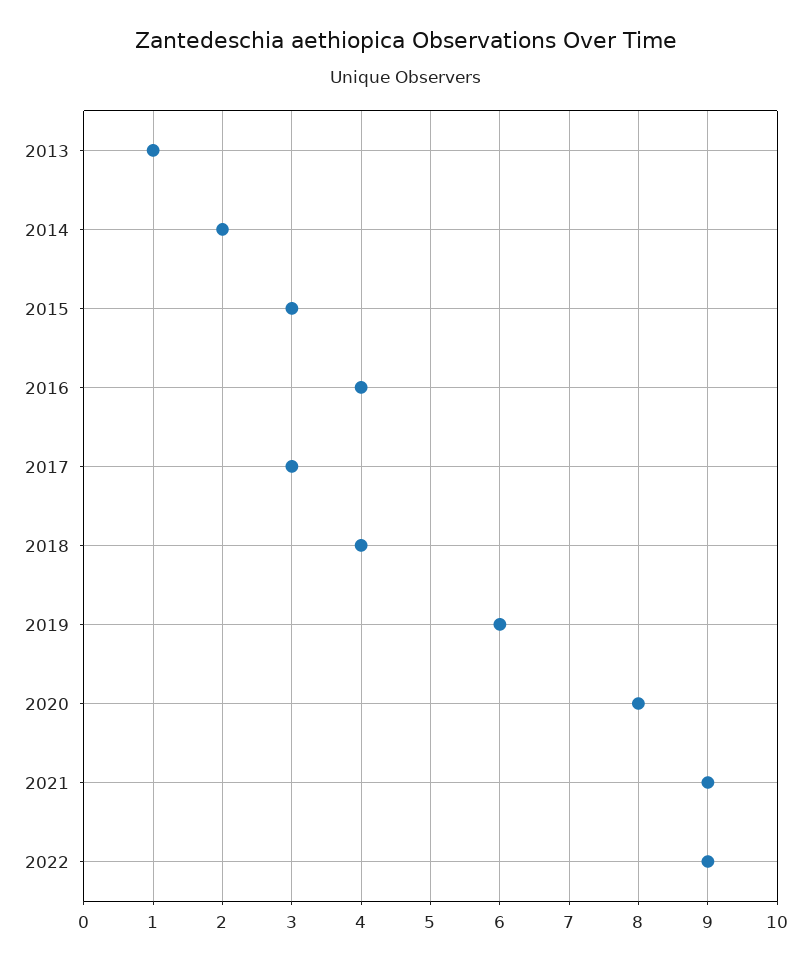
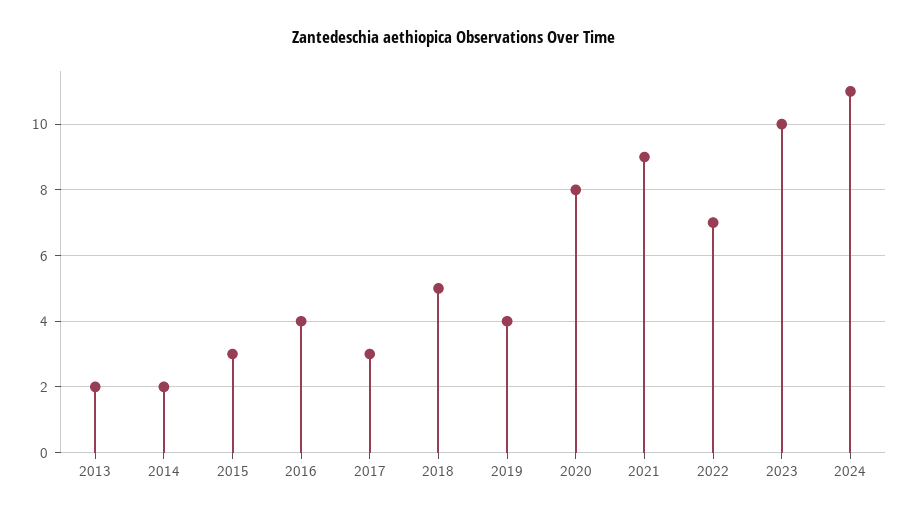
2013: 1 -> 2
2018: 4 -> 5
2019: 6 -> 4
2022: 9 -> 7
2023: none -> 10
2024: none -> 11

